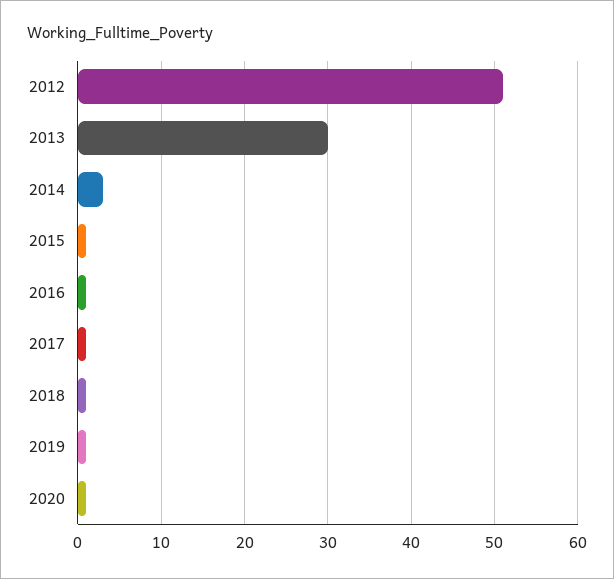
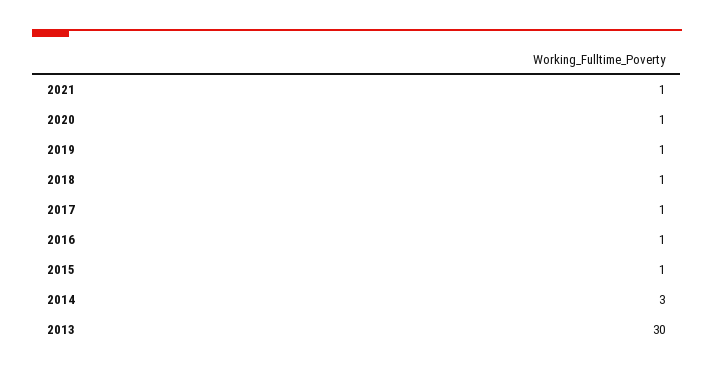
2012: 51 -> none
2021: none -> 1

